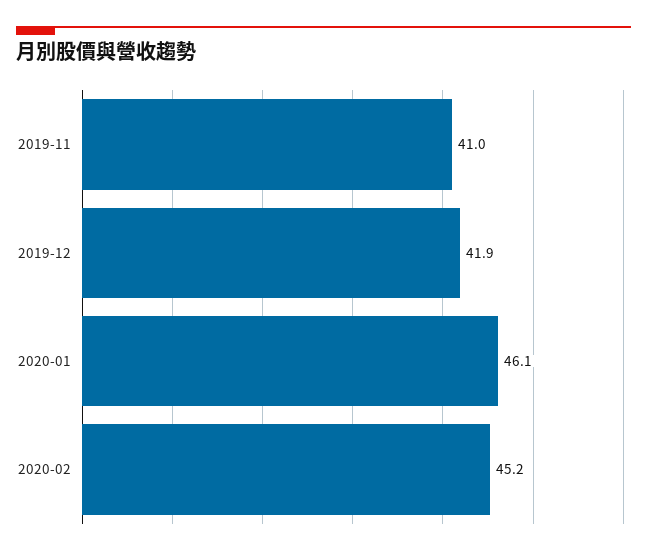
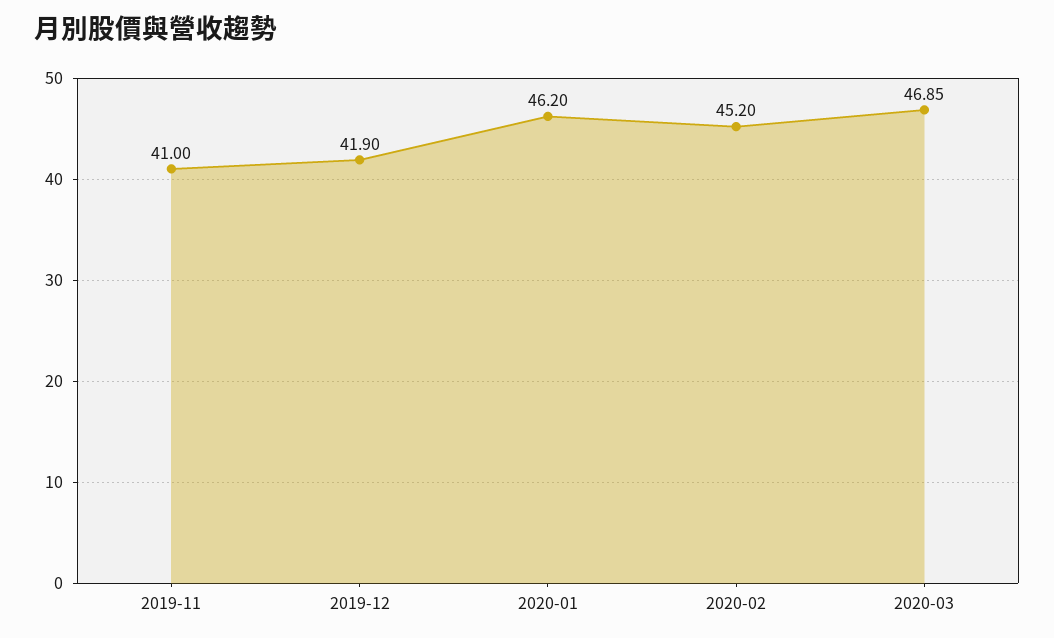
2020-01: 46.1 -> 46.2
2020-03: none -> 46.85

